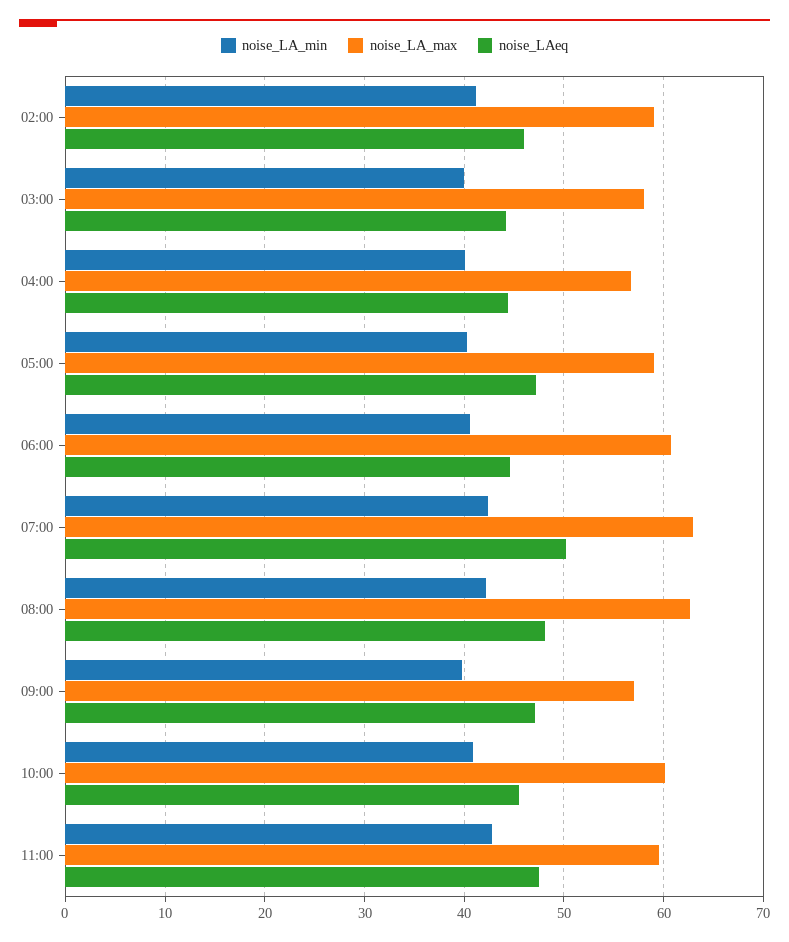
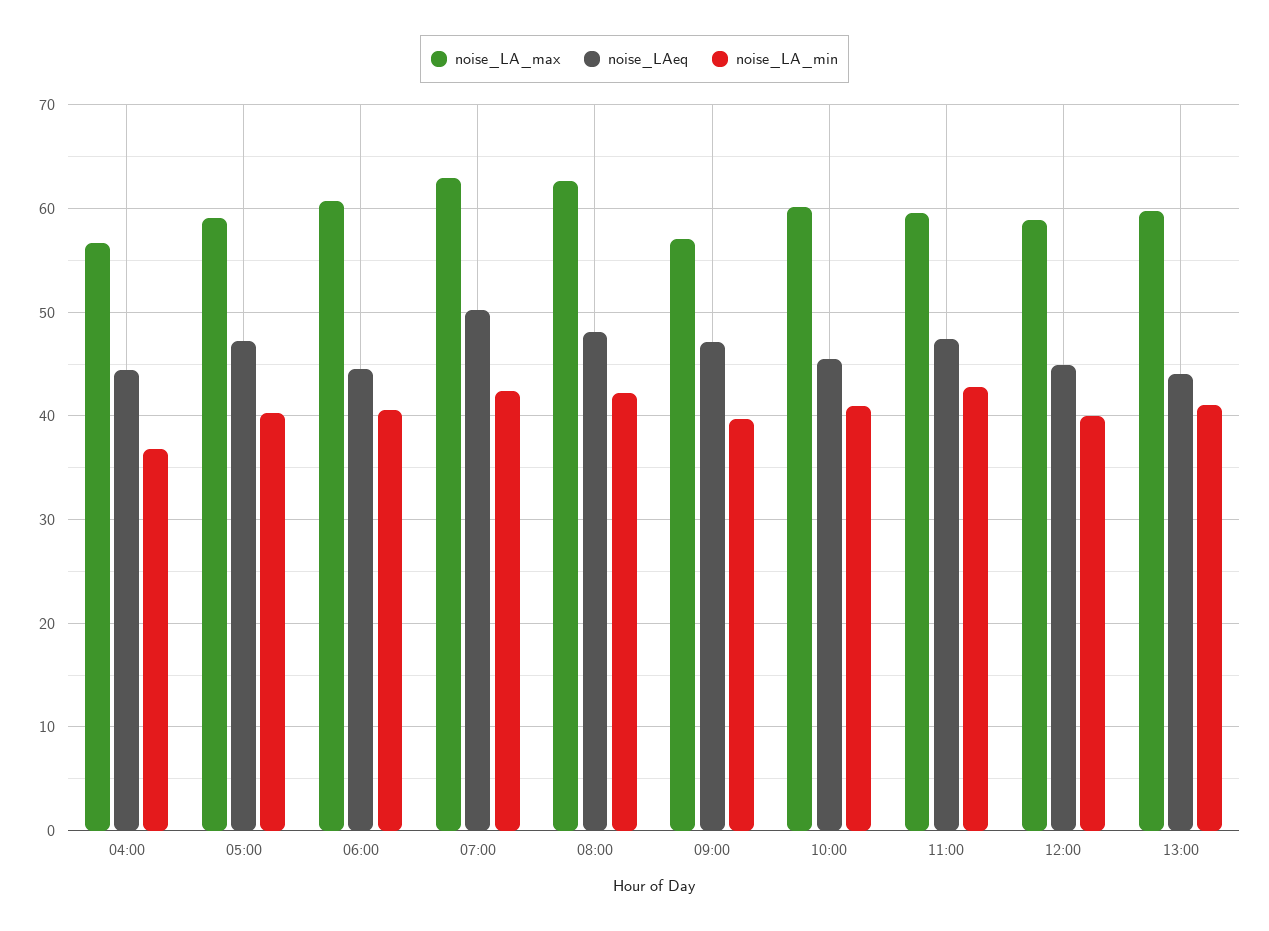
noise_LA_min, 02:00: 41 -> none
noise_LA_max, 02:00: 59 -> none
noise_LAeq, 02:00: 46 -> none
noise_LA_min, 03:00: 40 -> none
noise_LA_max, 03:00: 58 -> none
noise_LAeq, 03:00: 44 -> none
noise_LA_min, 04:00: 40 -> 37
noise_LA_max, 12:00: none -> 59
noise_LAeq, 12:00: none -> 45
noise_LA_min, 12:00: none -> 40
noise_LA_max, 13:00: none -> 60
noise_LAeq, 13:00: none -> 44
noise_LA_min, 13:00: none -> 41

